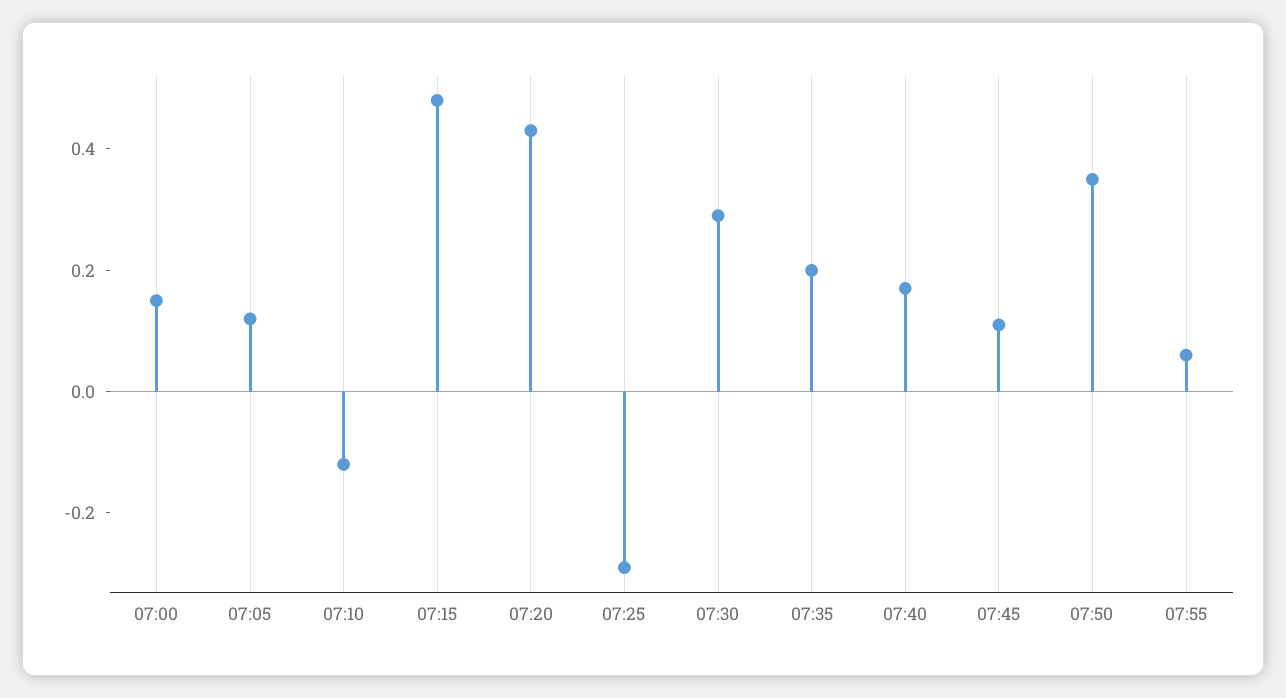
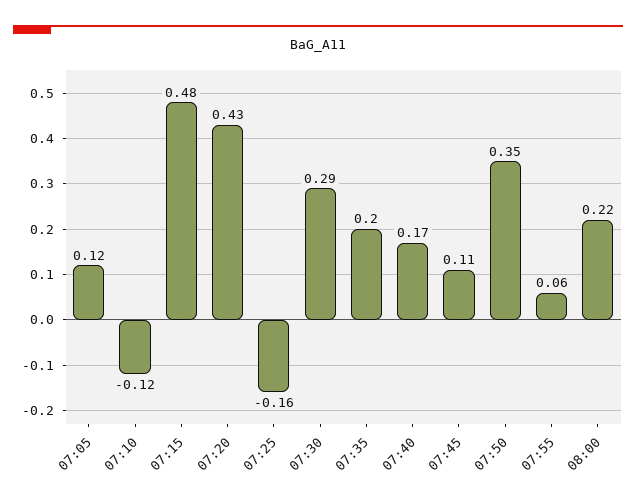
07:00: 0.15 -> none
07:25: -0.3 -> -0.16
08:00: none -> 0.22

